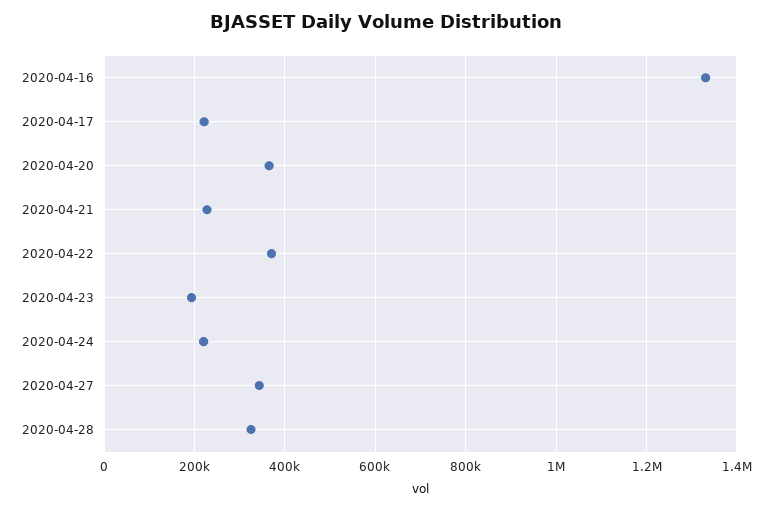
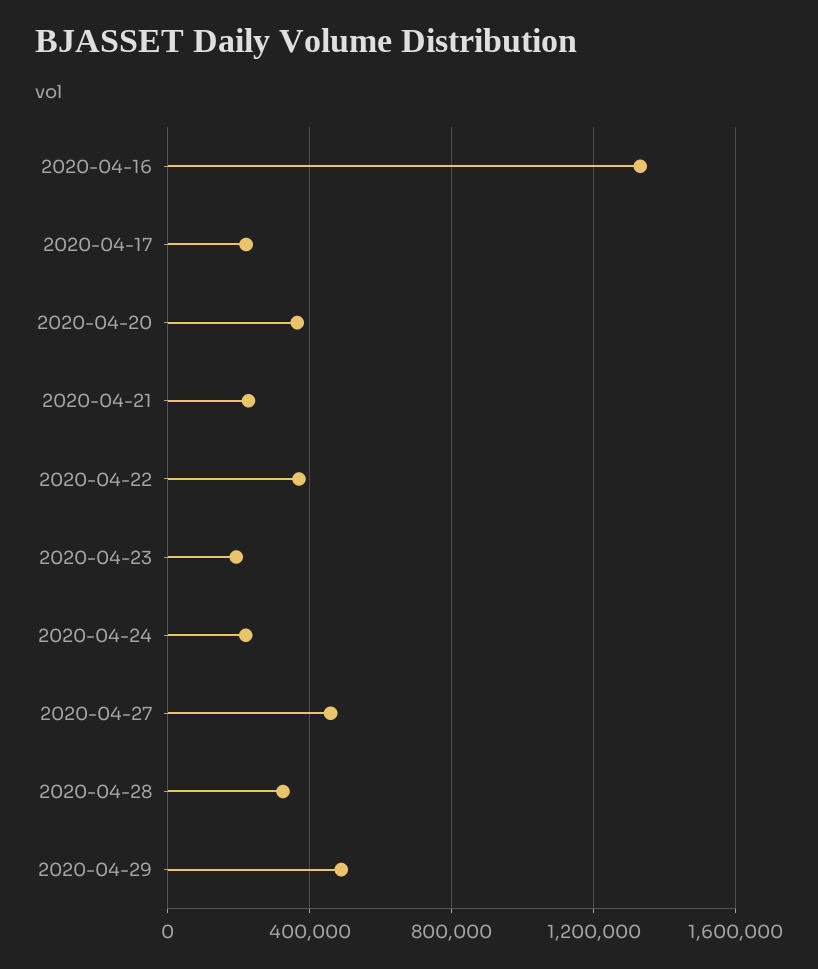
2020-04-27: 340000 -> 450000
2020-04-29: none -> 500000

